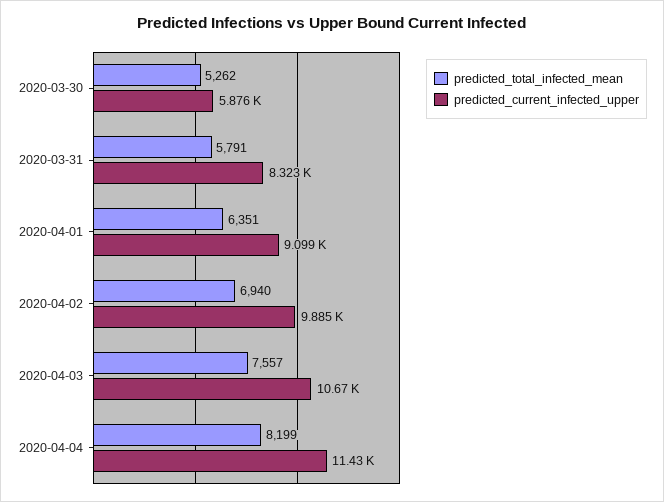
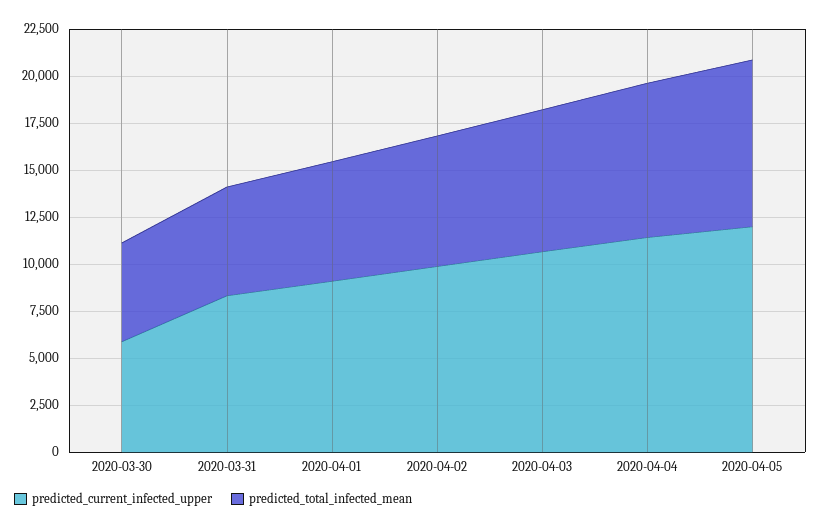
predicted_current_infected_upper, 2020-04-05: none -> 12000
predicted_total_infected_mean, 2020-04-05: none -> 9000

